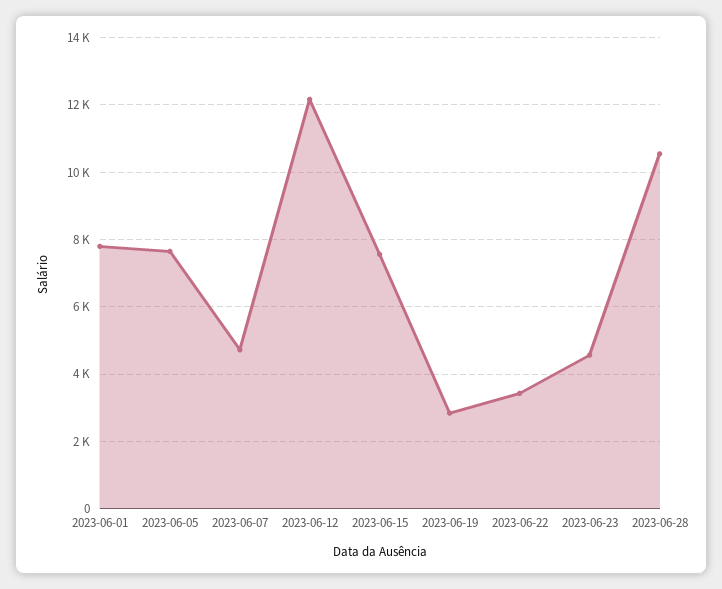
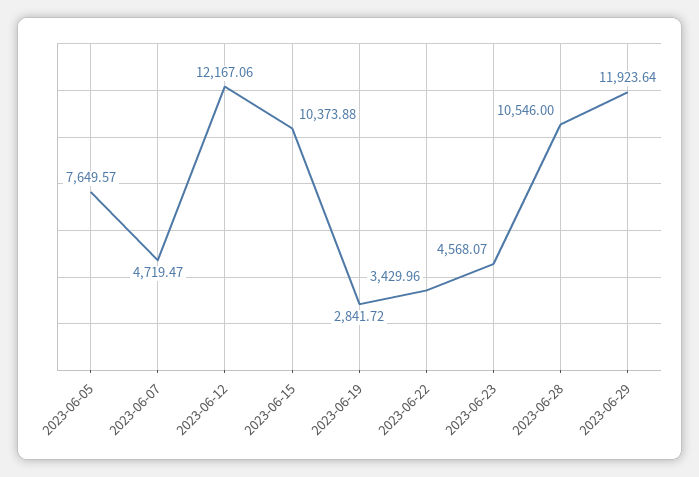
2023-06-01: 7800 -> none
2023-06-15: 7600 -> 10373.88
2023-06-29: none -> 11923.64

